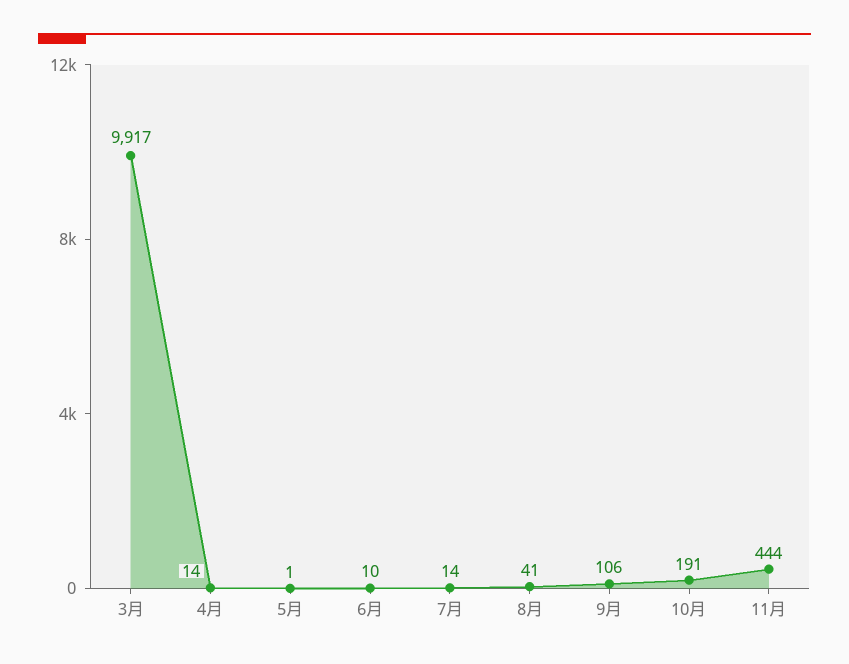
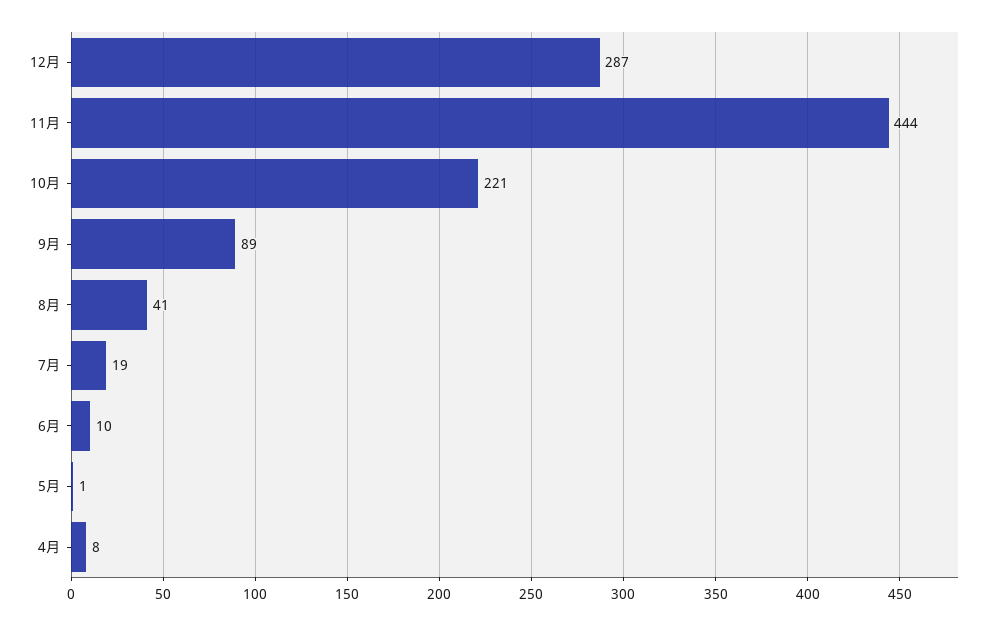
3月: 9917 -> none
4月: 14 -> 8
7月: 14 -> 19
9月: 106 -> 89
10月: 191 -> 221
12月: none -> 287

